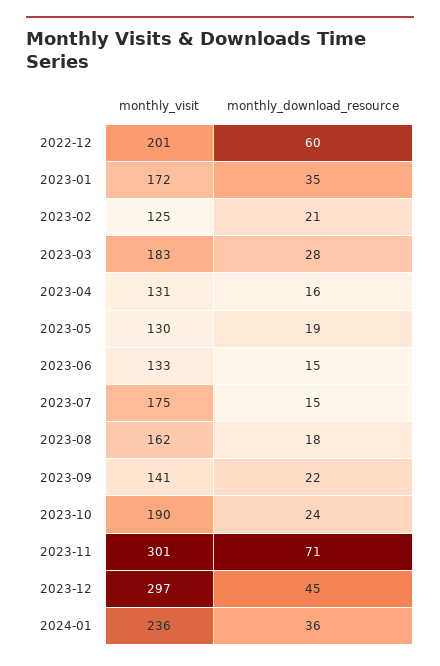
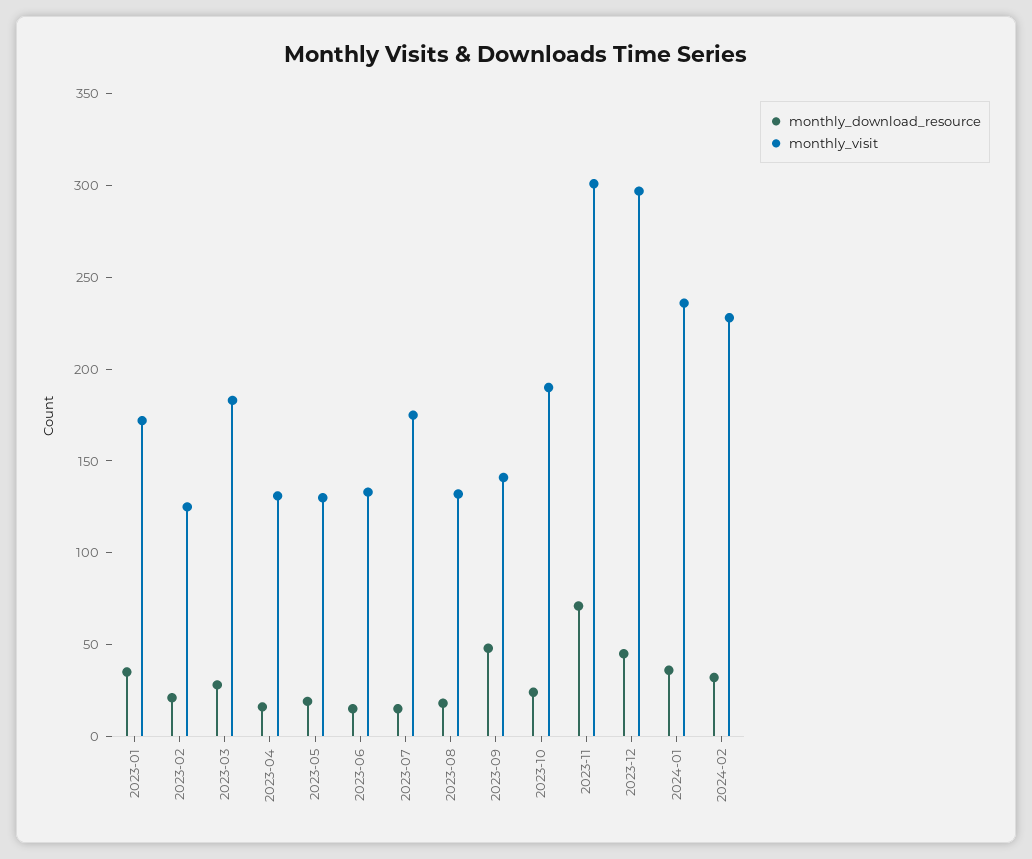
monthly_visit, 2022-12: 201 -> none
monthly_download_resource, 2022-12: 60 -> none
monthly_visit, 2023-08: 162 -> 130
monthly_download_resource, 2023-09: 22 -> 50
monthly_download_resource, 2024-02: none -> 30
monthly_visit, 2024-02: none -> 230

